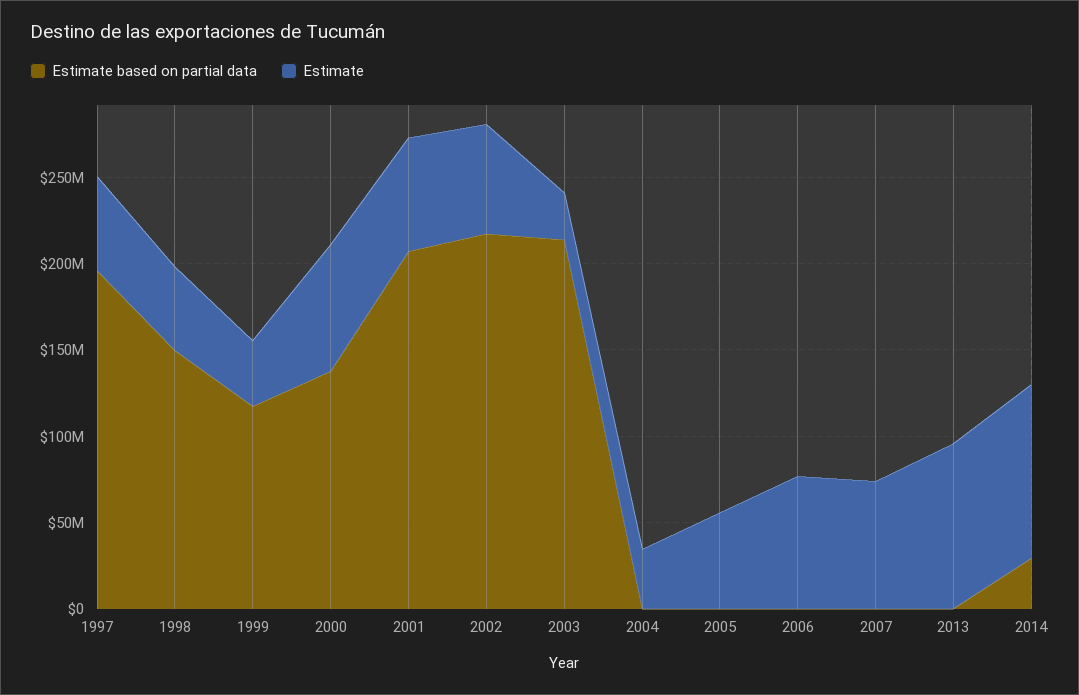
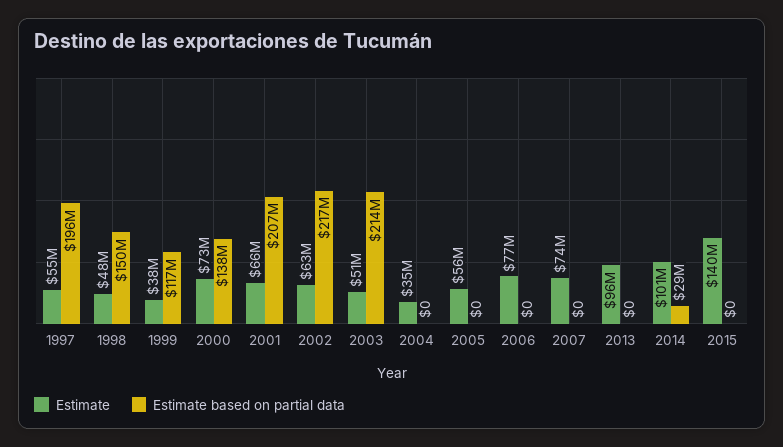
Estimate, 2003: 30000000 -> 51000000
Estimate, 2015: none -> 140000000
Estimate based on partial data, 2015: none -> 0

